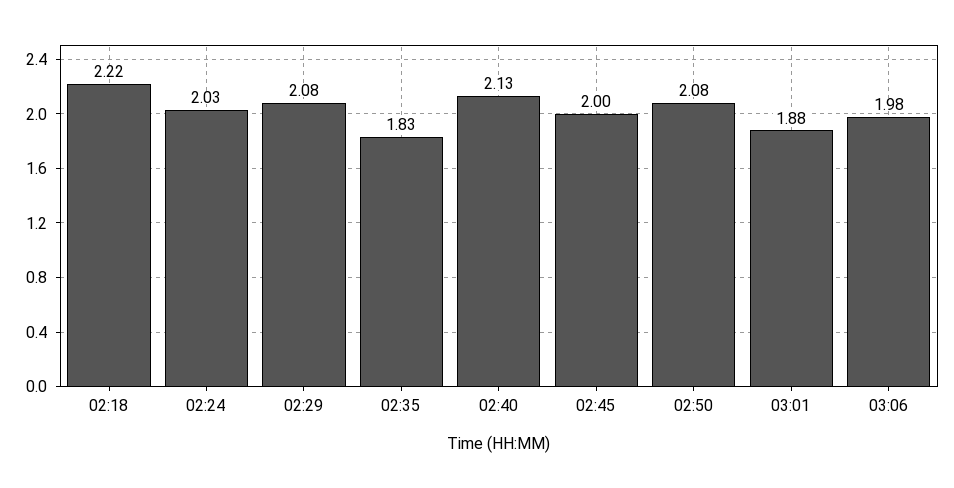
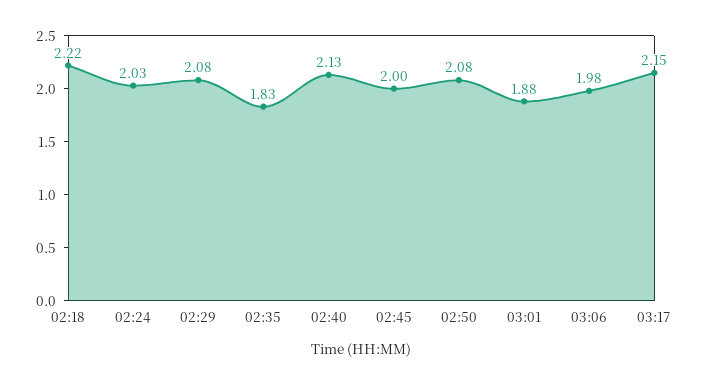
03:17: none -> 2.15

